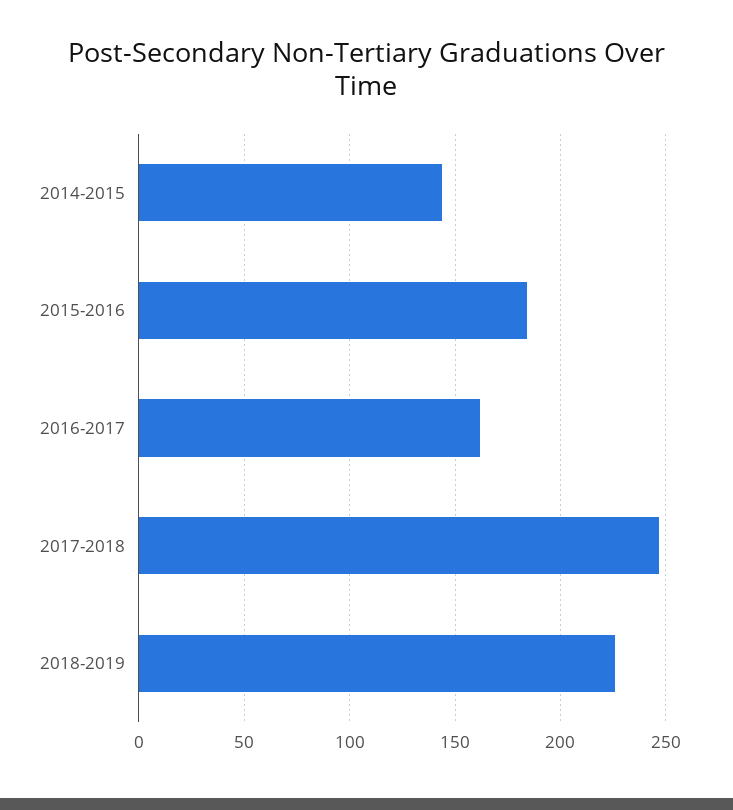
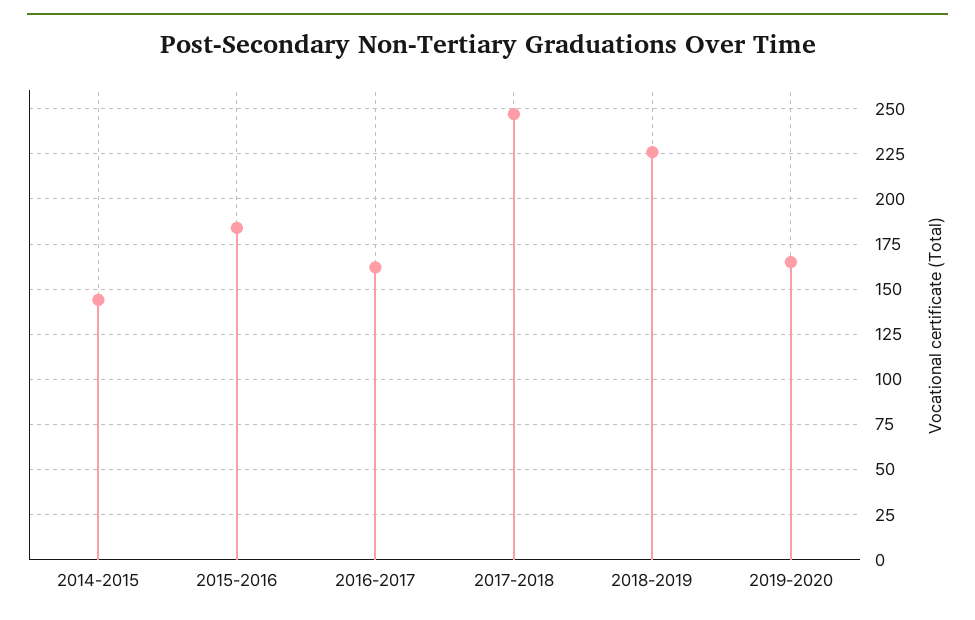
2019-2020: none -> 165

